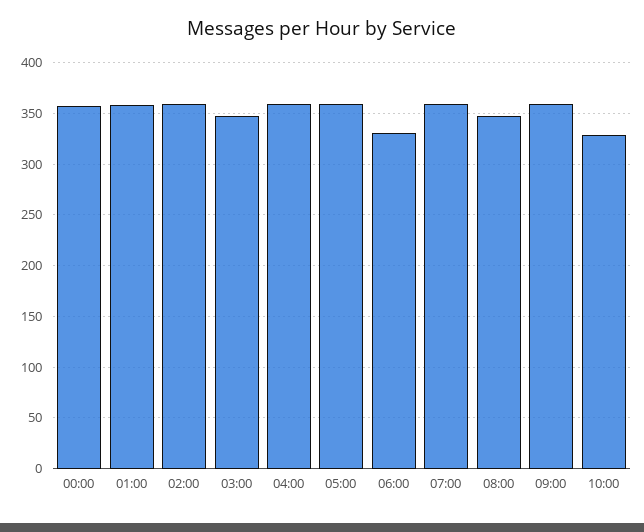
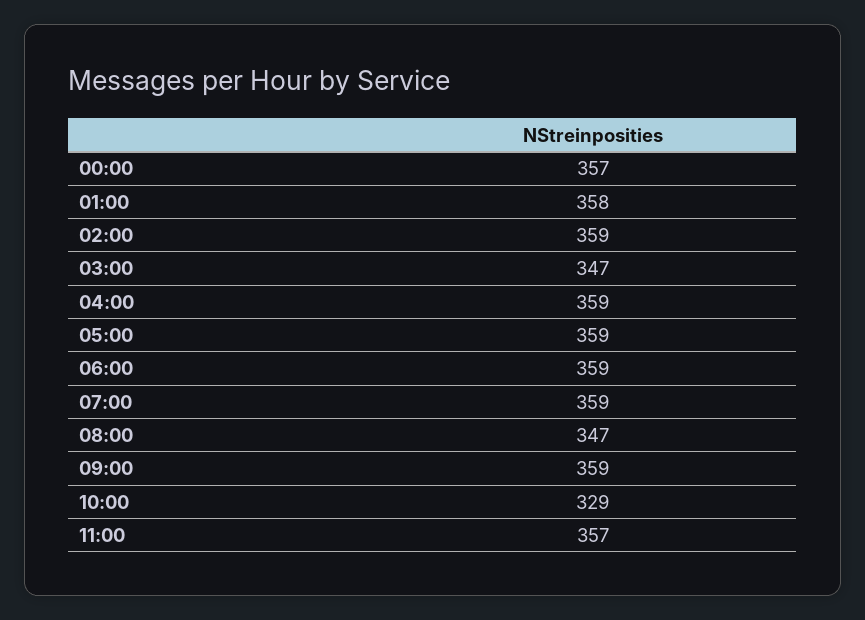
06:00: 330 -> 359
11:00: none -> 357

